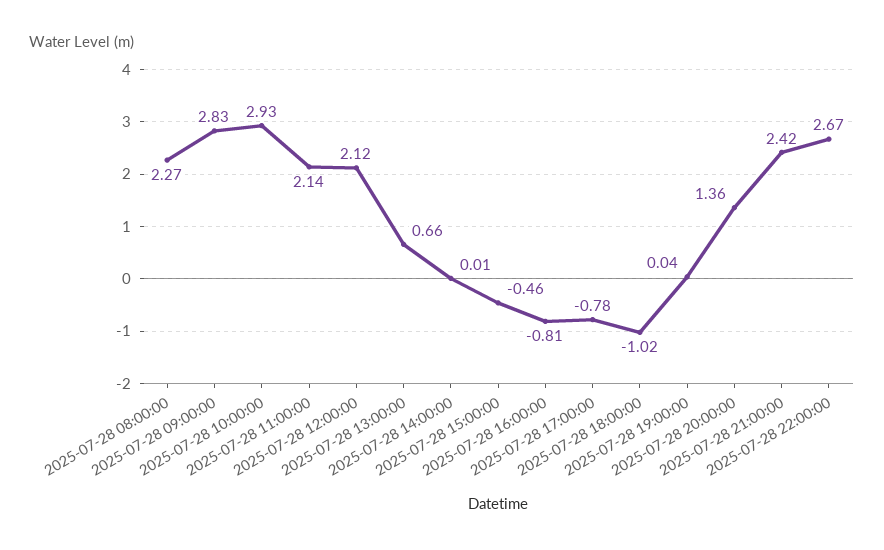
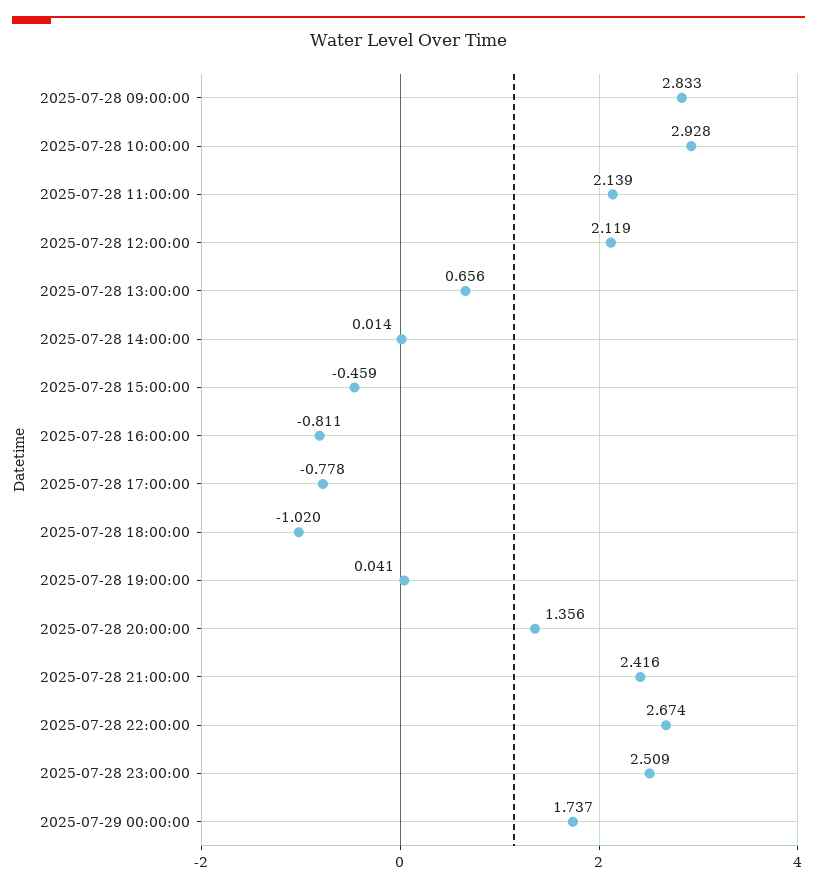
2025-07-28 08:00:00: 2.27 -> none
2025-07-28 23:00:00: none -> 2.509
2025-07-29 00:00:00: none -> 1.737

